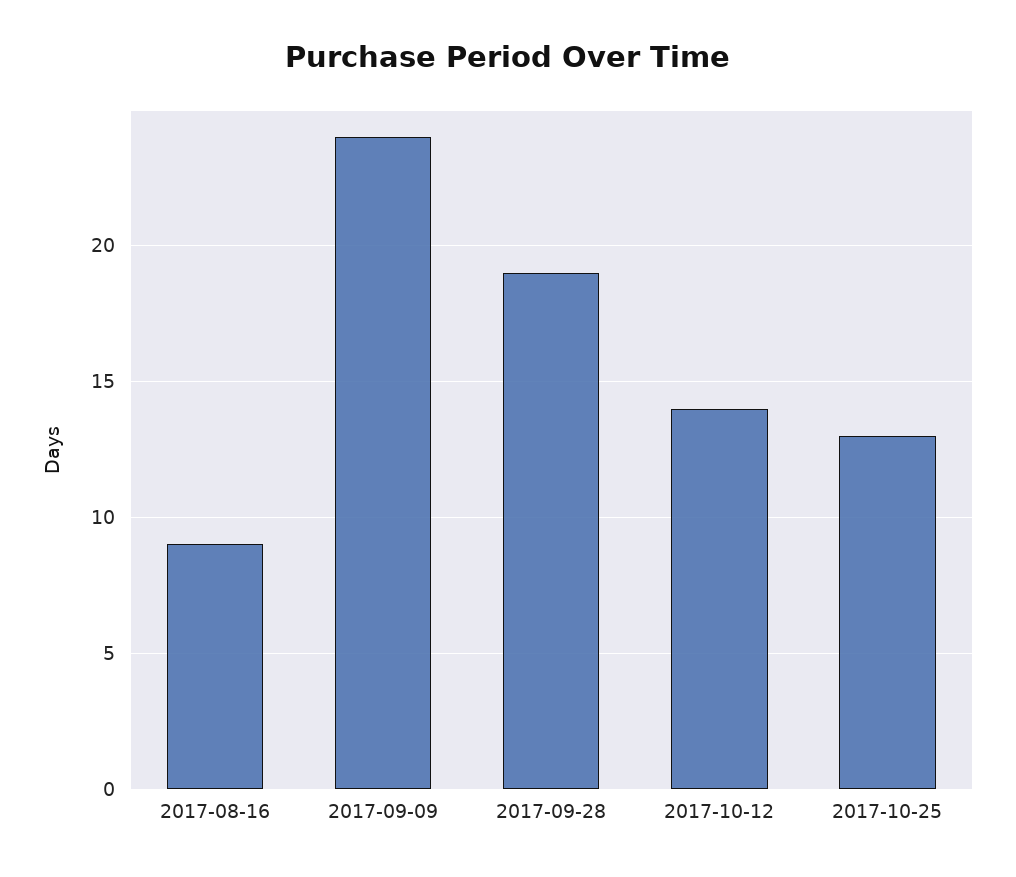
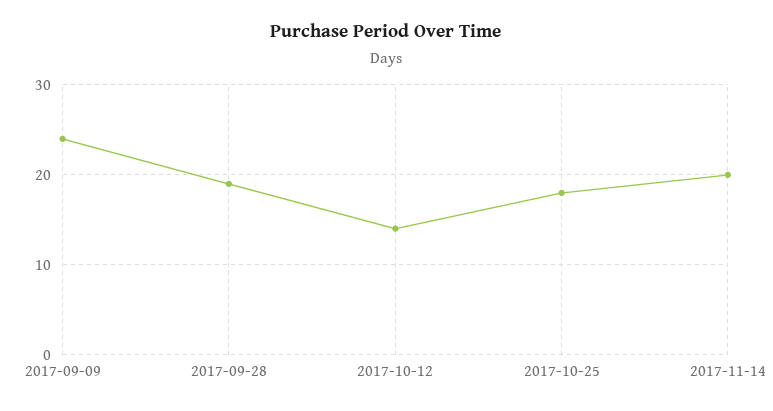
2017-08-16: 9 -> none
2017-10-25: 13 -> 18
2017-11-14: none -> 20

